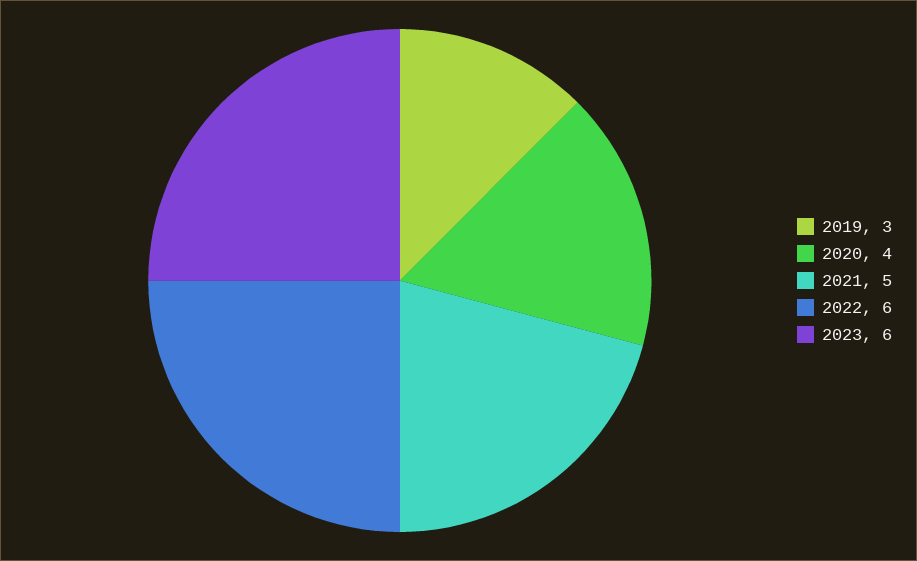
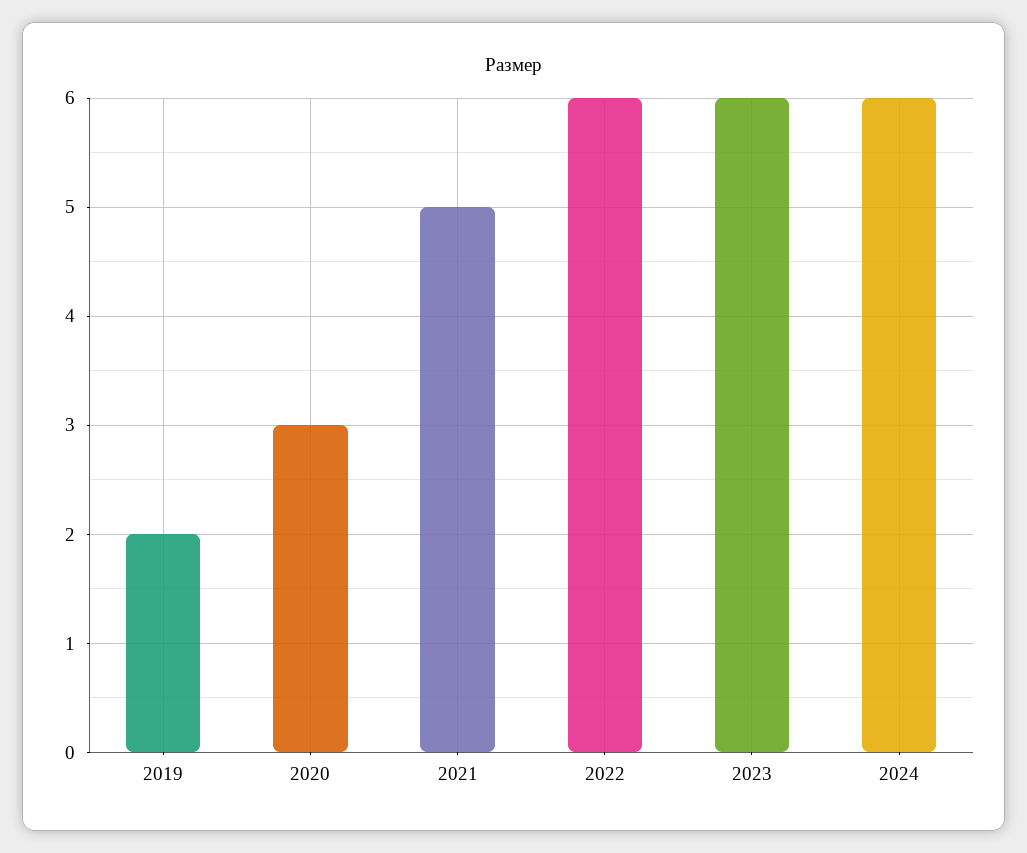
2019: 3 -> 2
2020: 4 -> 3
2024: none -> 6

